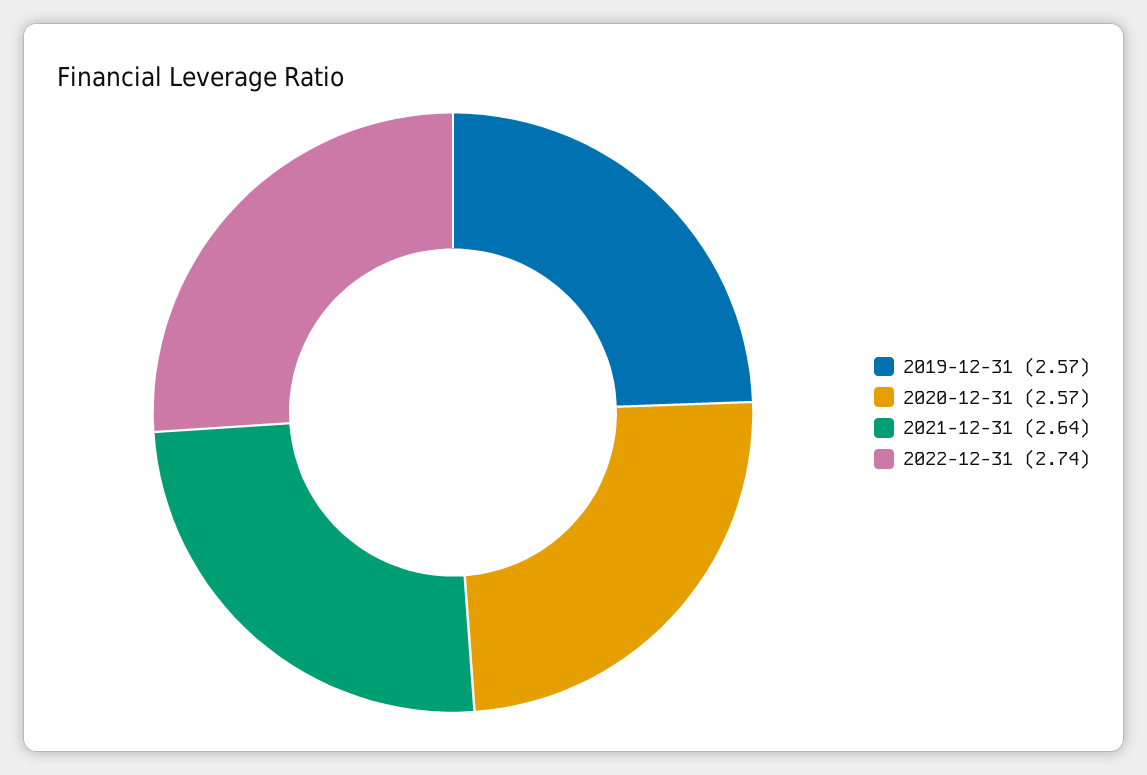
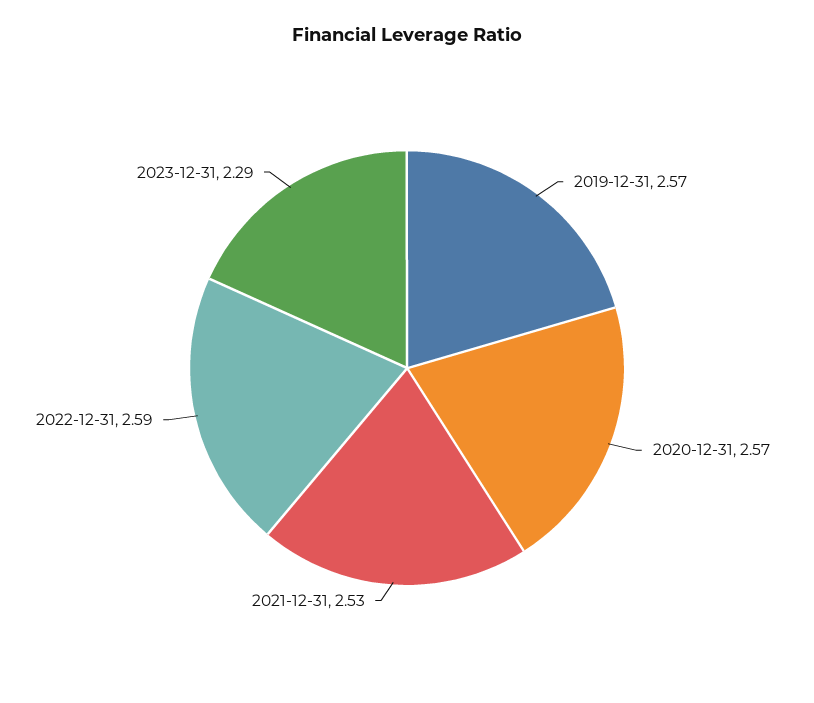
2021-12-31: 2.64 -> 2.53
2022-12-31: 2.74 -> 2.59
2023-12-31: none -> 2.29

